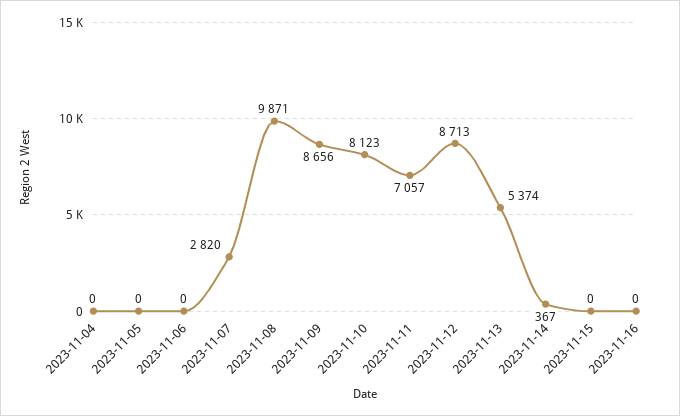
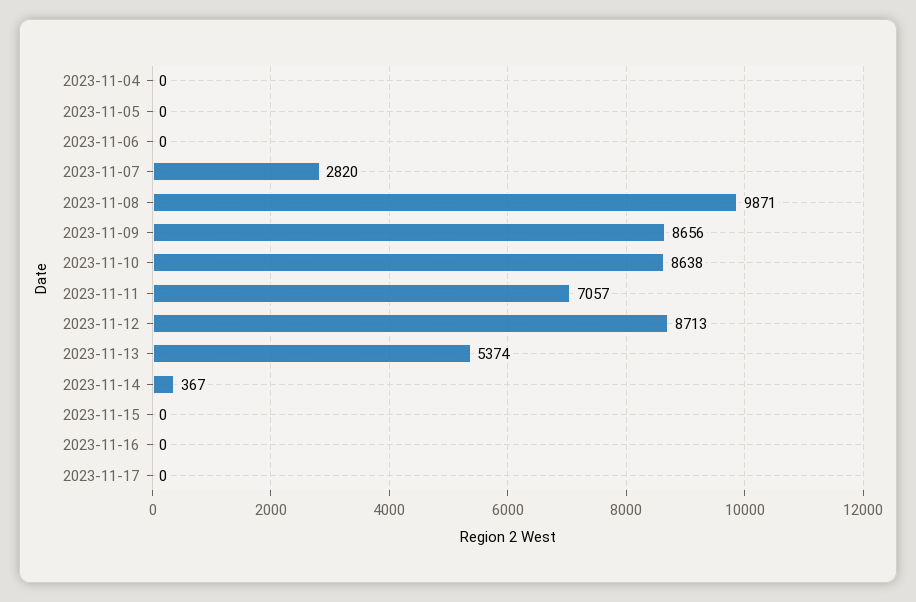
2023-11-10: 8123 -> 8638
2023-11-17: none -> 0

